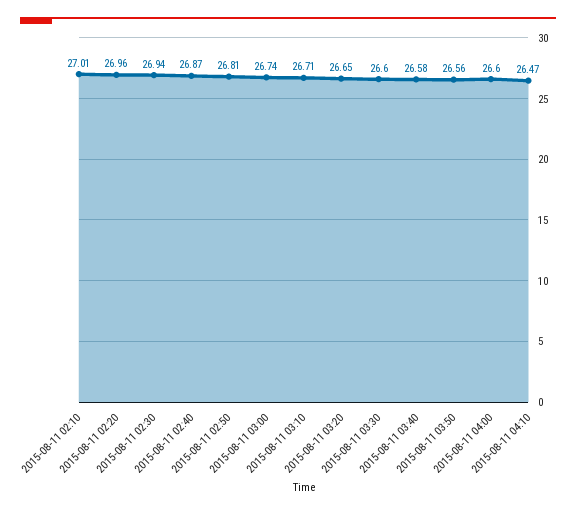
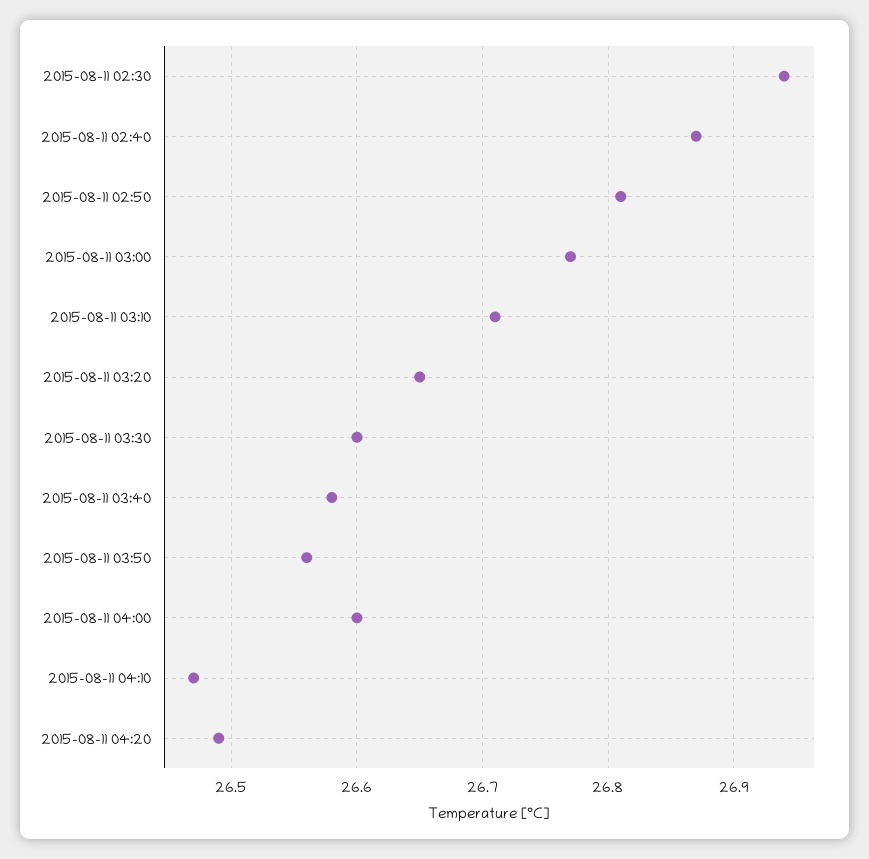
2015-08-11 02:10: 27.01 -> none
2015-08-11 02:20: 26.96 -> none
2015-08-11 03:00: 26.74 -> 26.77
2015-08-11 04:20: none -> 26.49

